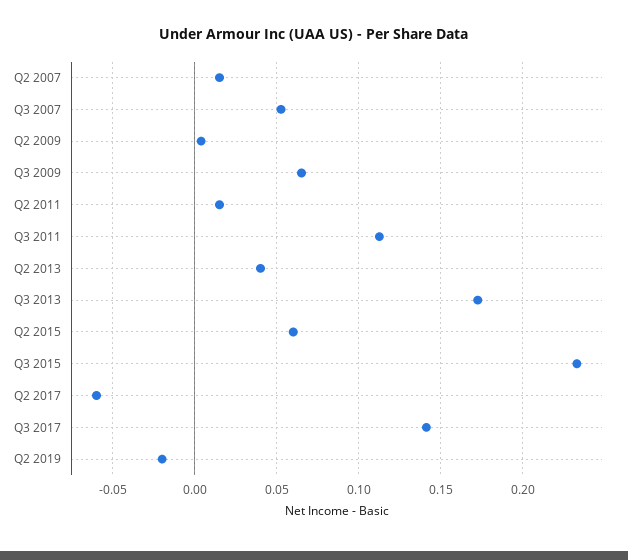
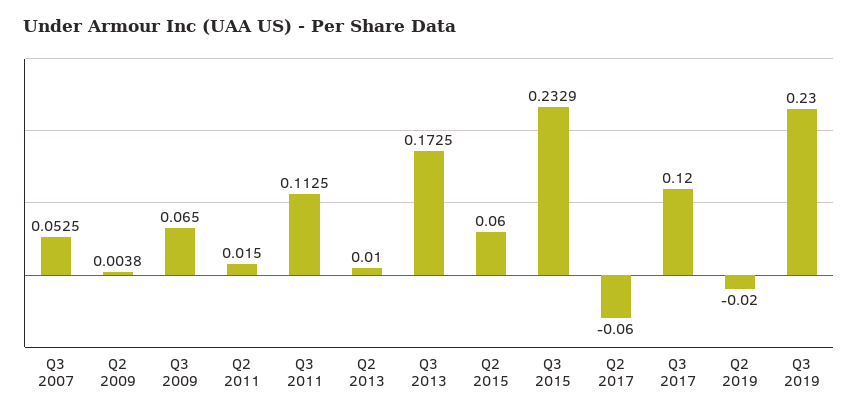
Q2 2007: 0.015 -> none
Q2 2013: 0.04 -> 0.01
Q3 2017: 0.14 -> 0.12
Q3 2019: none -> 0.23

